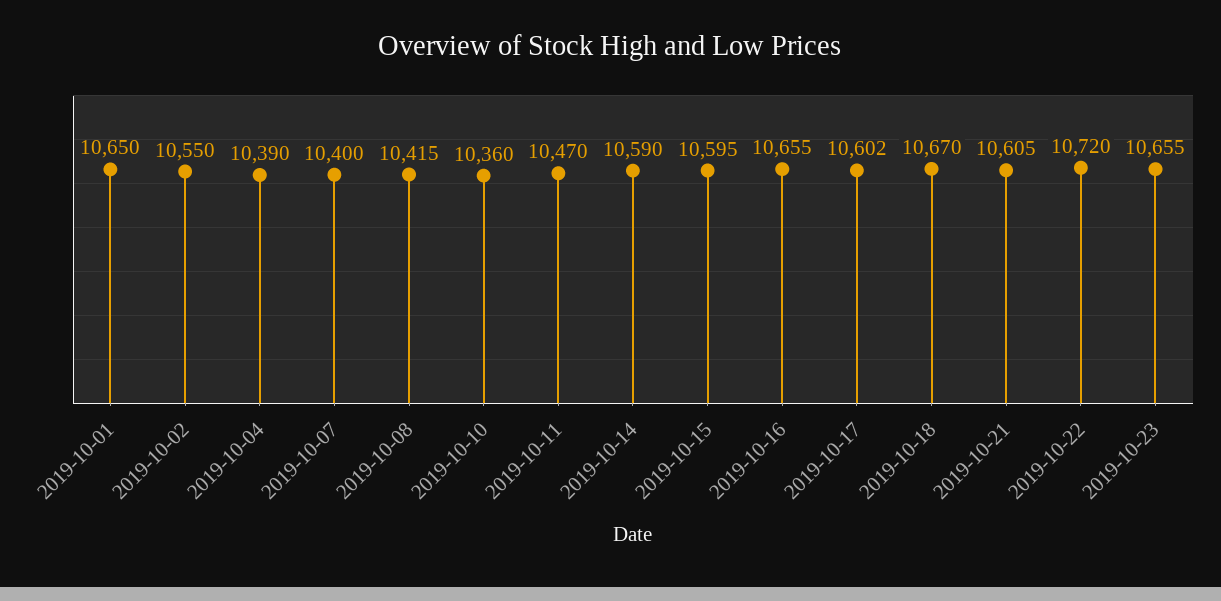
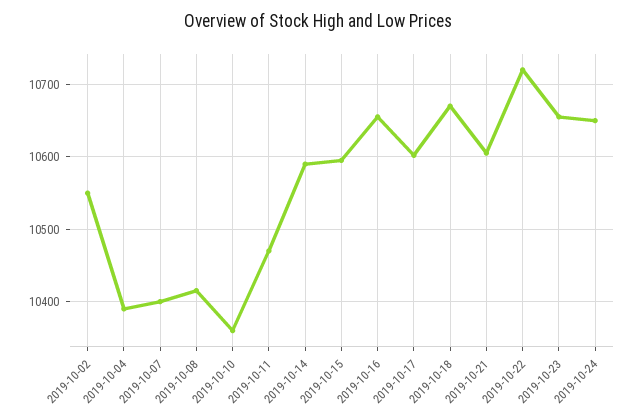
2019-10-01: 10650 -> none
2019-10-24: none -> 10650

